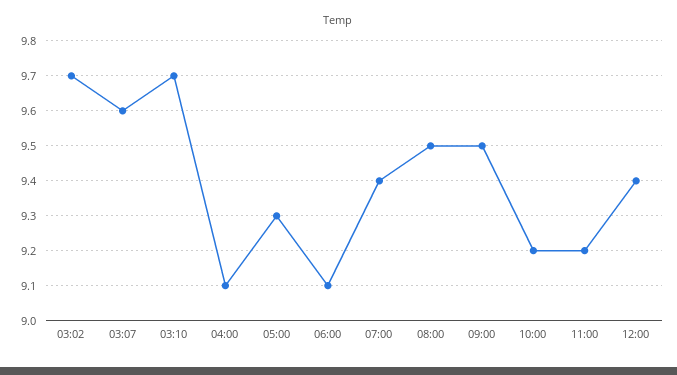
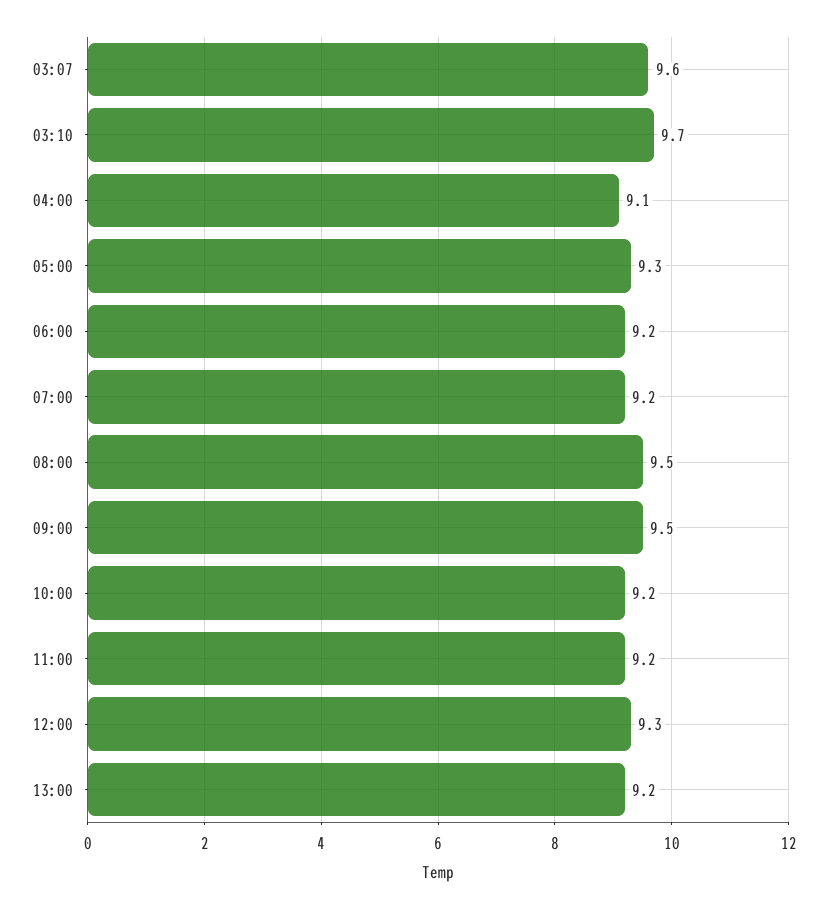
03:02: 9.7 -> none
06:00: 9.1 -> 9.2
07:00: 9.4 -> 9.2
12:00: 9.4 -> 9.3
13:00: none -> 9.2

